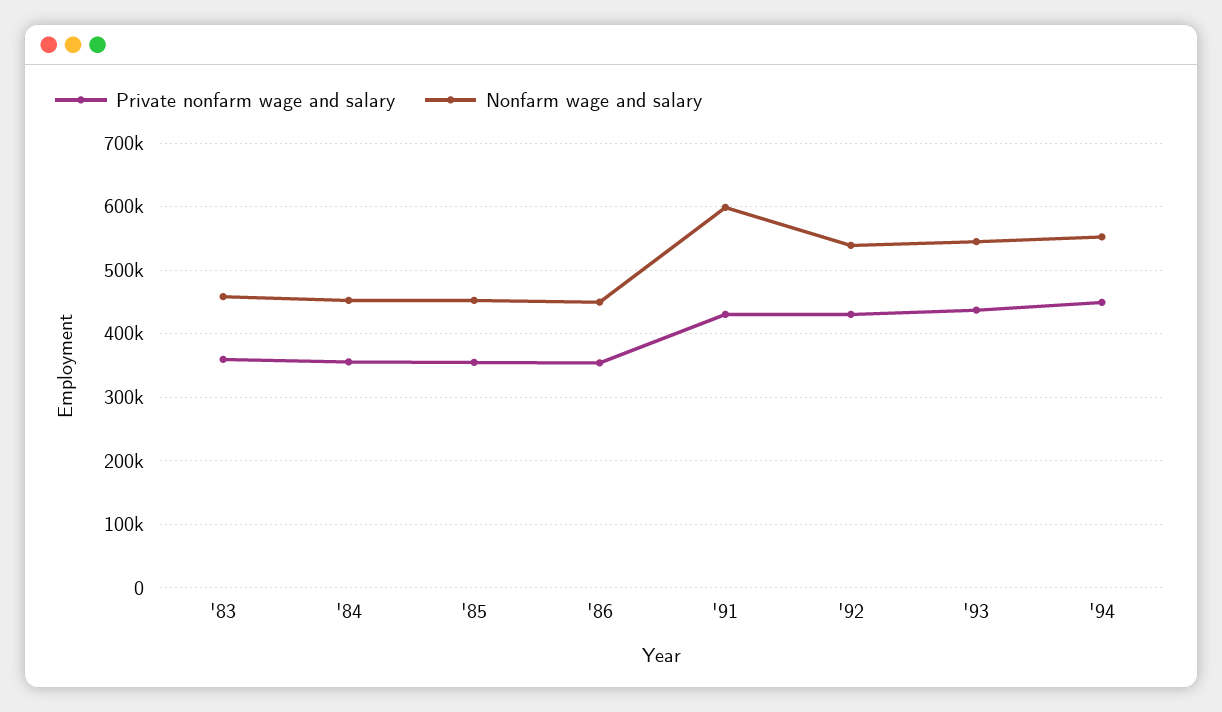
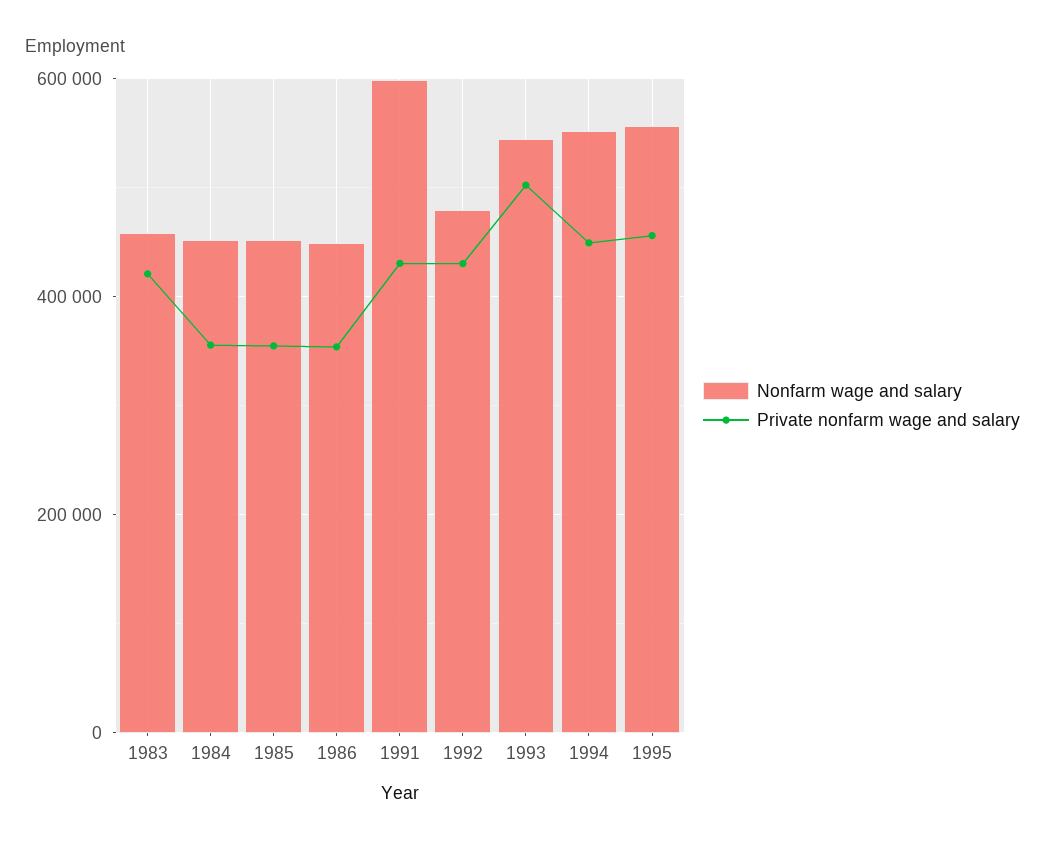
Private nonfarm wage and salary, '83: 360000 -> 420000
Nonfarm wage and salary, '92: 540000 -> 480000
Private nonfarm wage and salary, '93: 440000 -> 500000
Nonfarm wage and salary, 1995: none -> 560000
Private nonfarm wage and salary, 1995: none -> 460000

